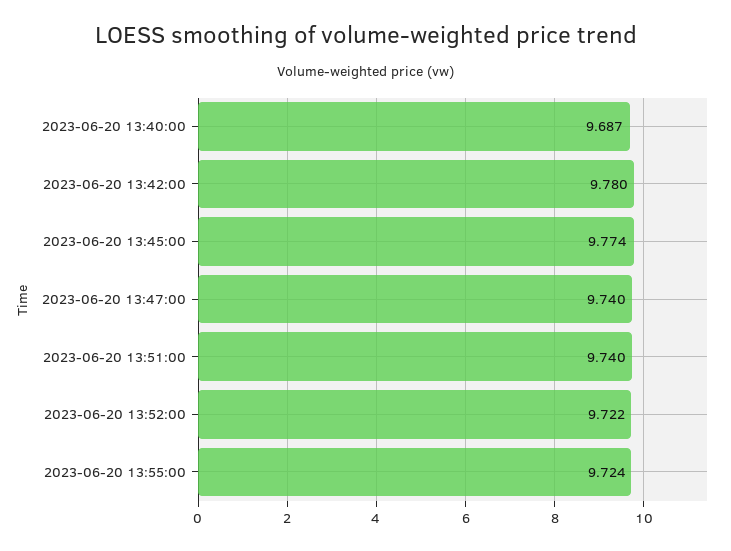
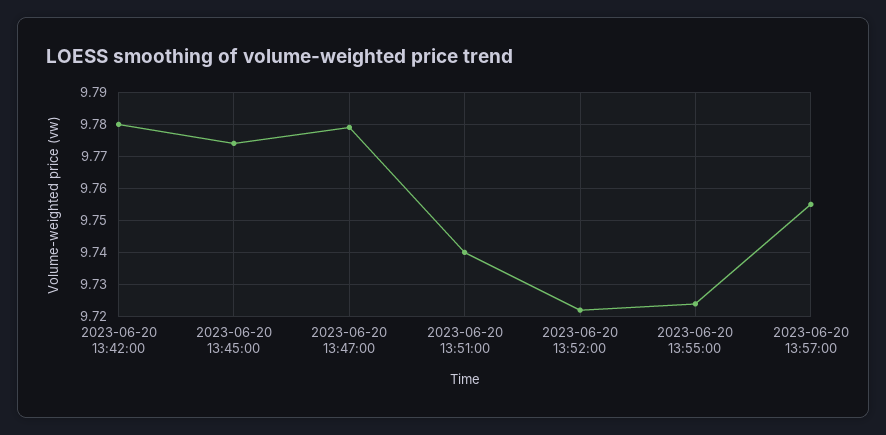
2023-06-20 13:40:00: 9.687 -> none
2023-06-20 13:47:00: 9.74 -> 9.78
2023-06-20 13:57:00: none -> 9.755

